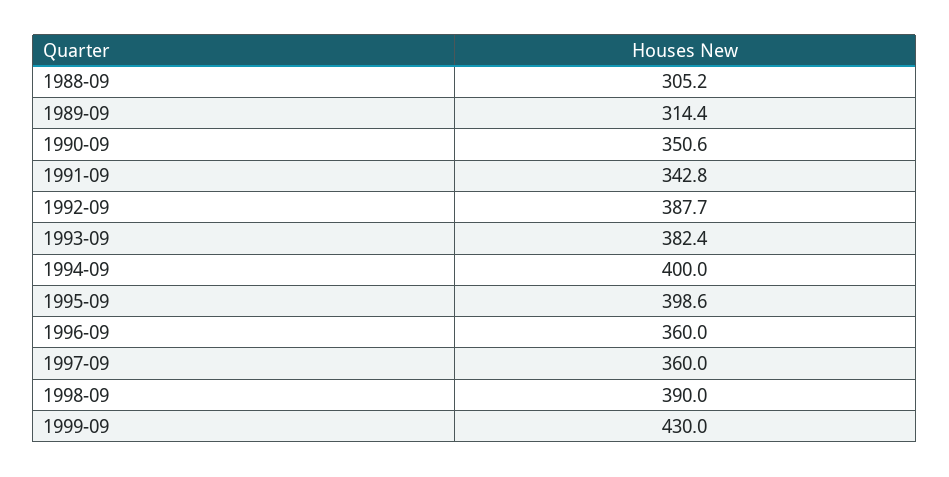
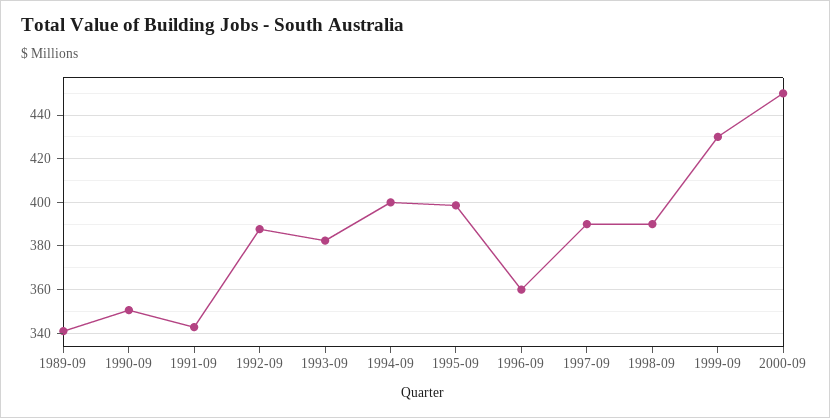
1988-09: 305.2 -> none
1989-09: 314.4 -> 340
1997-09: 360 -> 390
2000-09: none -> 450

